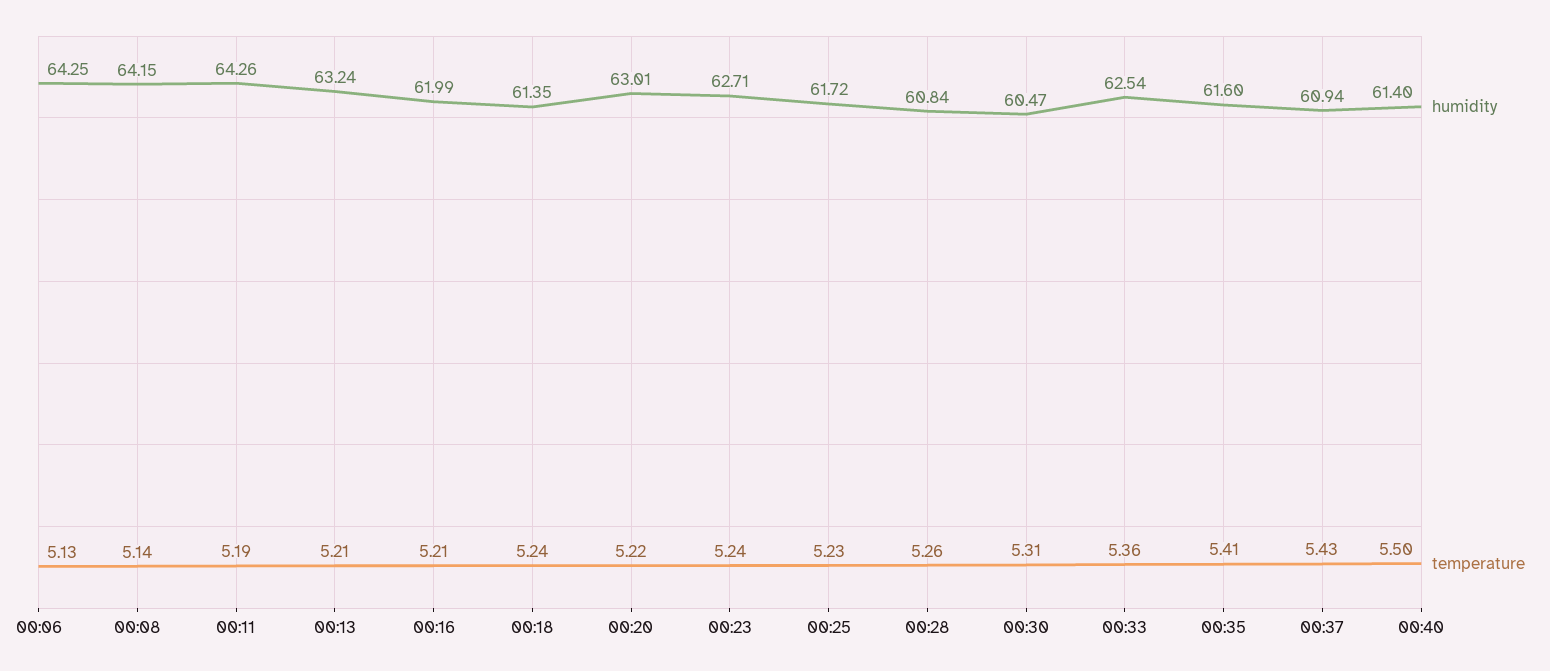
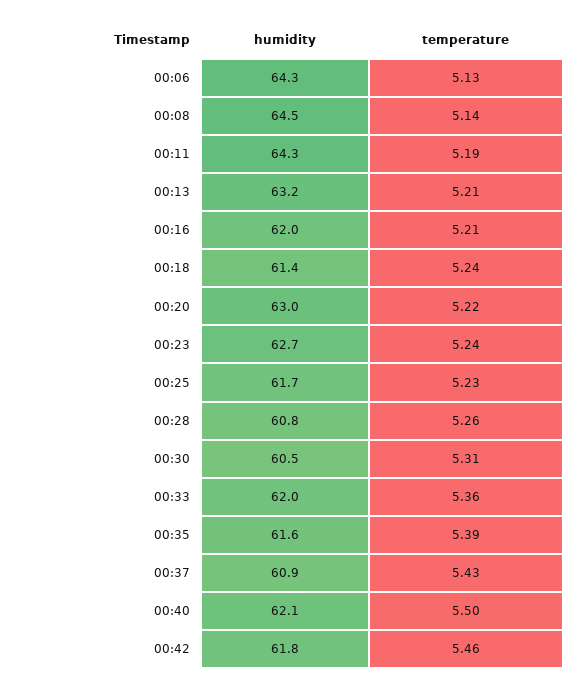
humidity, 00:08: 64.15 -> 64.5
humidity, 00:33: 62.54 -> 62
temperature, 00:35: 5.41 -> 5.39
humidity, 00:40: 61.4 -> 62.1
humidity, 00:42: none -> 61.8
temperature, 00:42: none -> 5.46

